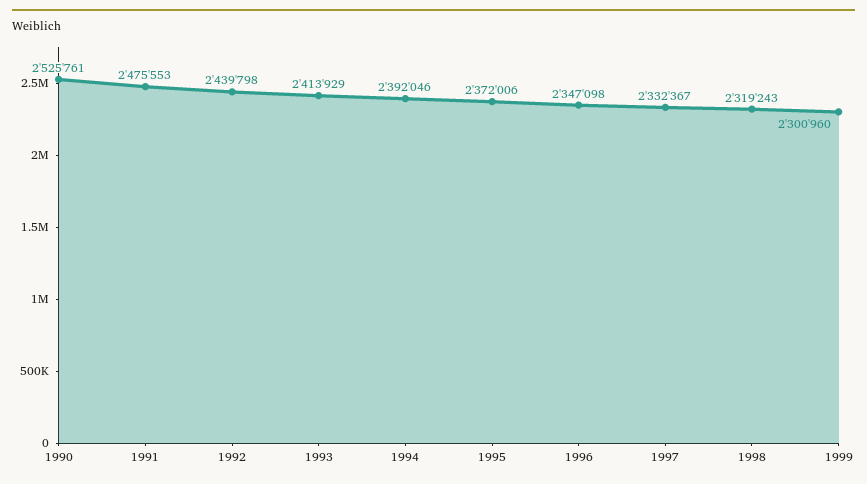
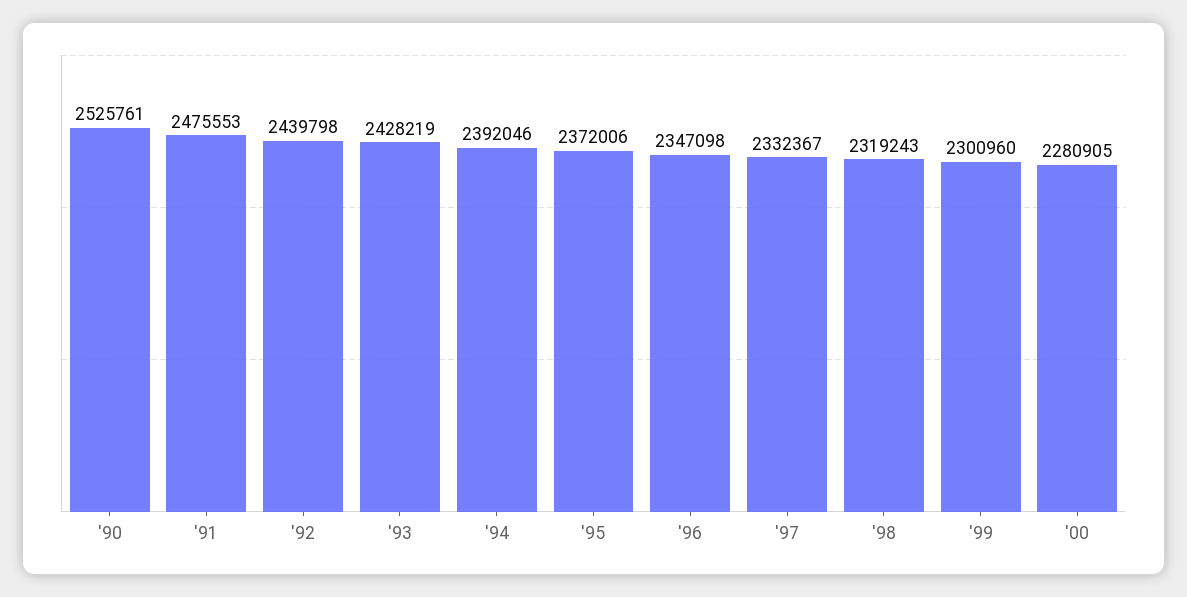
1993: 2413929 -> 2428219
'00: none -> 2280905

